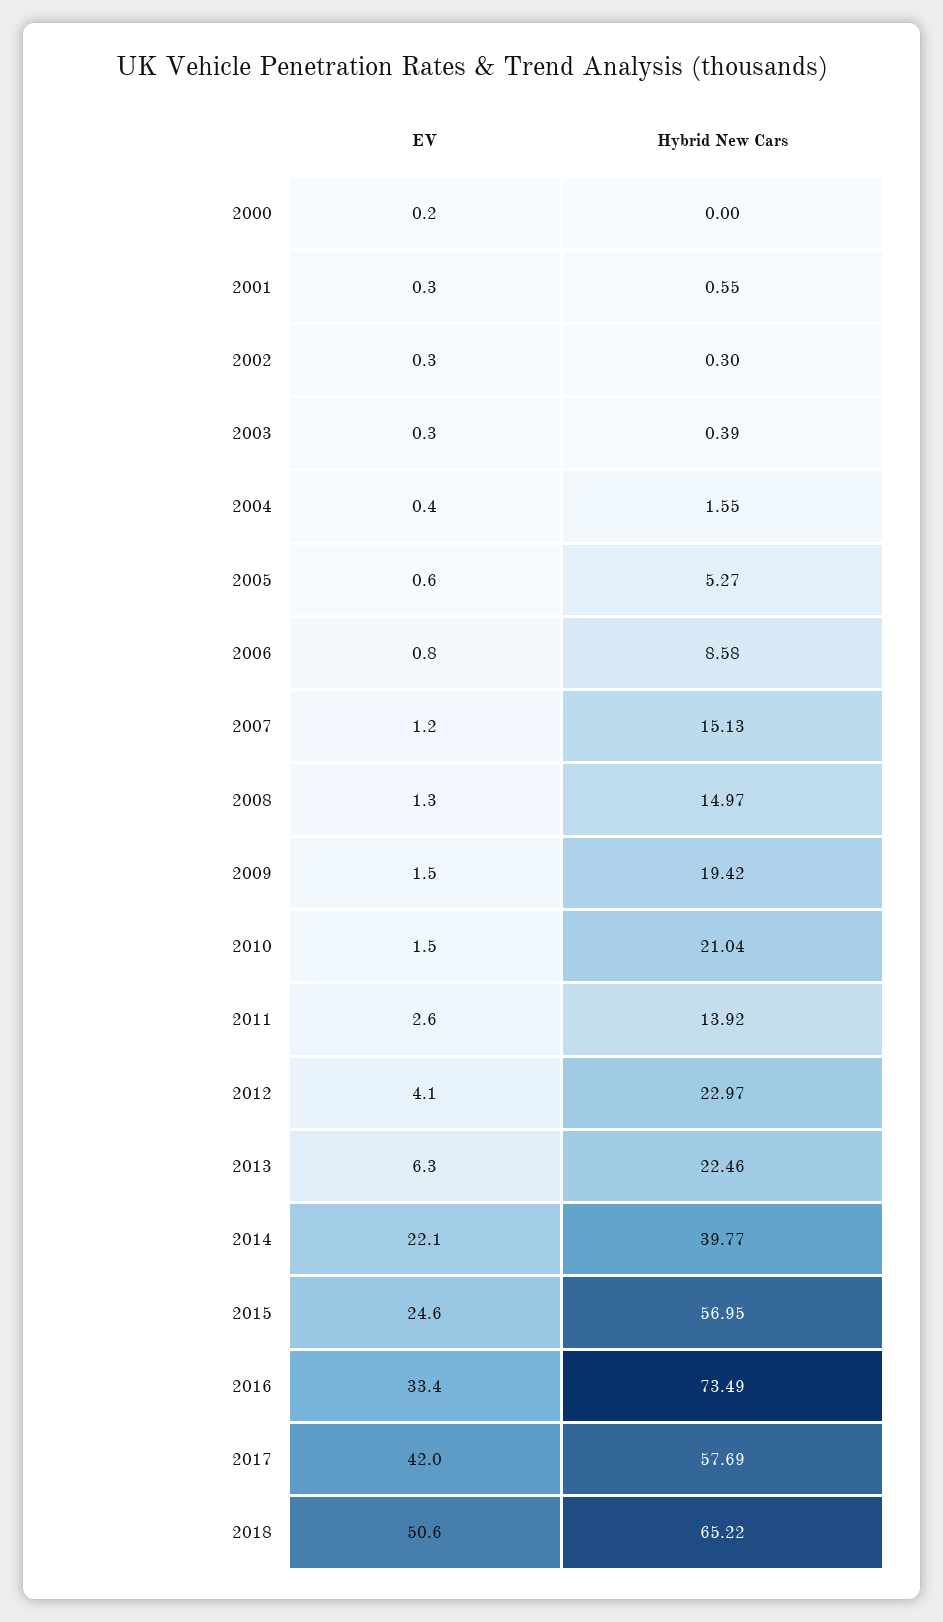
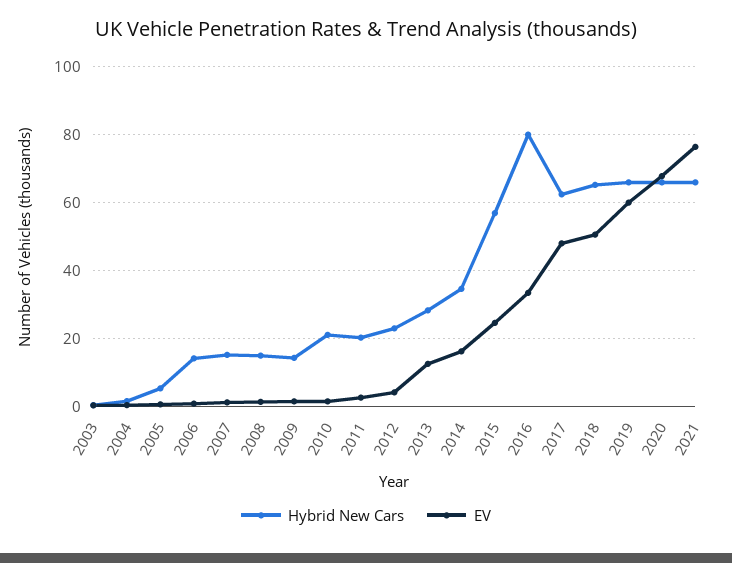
EV, 2000: 0.2 -> none
Hybrid New Cars, 2000: 0 -> none
EV, 2001: 0.3 -> none
Hybrid New Cars, 2001: 0.55 -> none
EV, 2002: 0.3 -> none
Hybrid New Cars, 2002: 0.3 -> none
Hybrid New Cars, 2006: 8.58 -> 14
Hybrid New Cars, 2009: 19.42 -> 14
Hybrid New Cars, 2011: 13.92 -> 20
EV, 2013: 6.3 -> 12
Hybrid New Cars, 2013: 22.46 -> 28
EV, 2014: 22.1 -> 16
Hybrid New Cars, 2014: 39.77 -> 34
Hybrid New Cars, 2016: 73.49 -> 80
EV, 2017: 42 -> 48
Hybrid New Cars, 2017: 57.69 -> 62
Hybrid New Cars, 2019: none -> 66
EV, 2019: none -> 60
Hybrid New Cars, 2020: none -> 66
EV, 2020: none -> 68
Hybrid New Cars, 2021: none -> 66
EV, 2021: none -> 76

